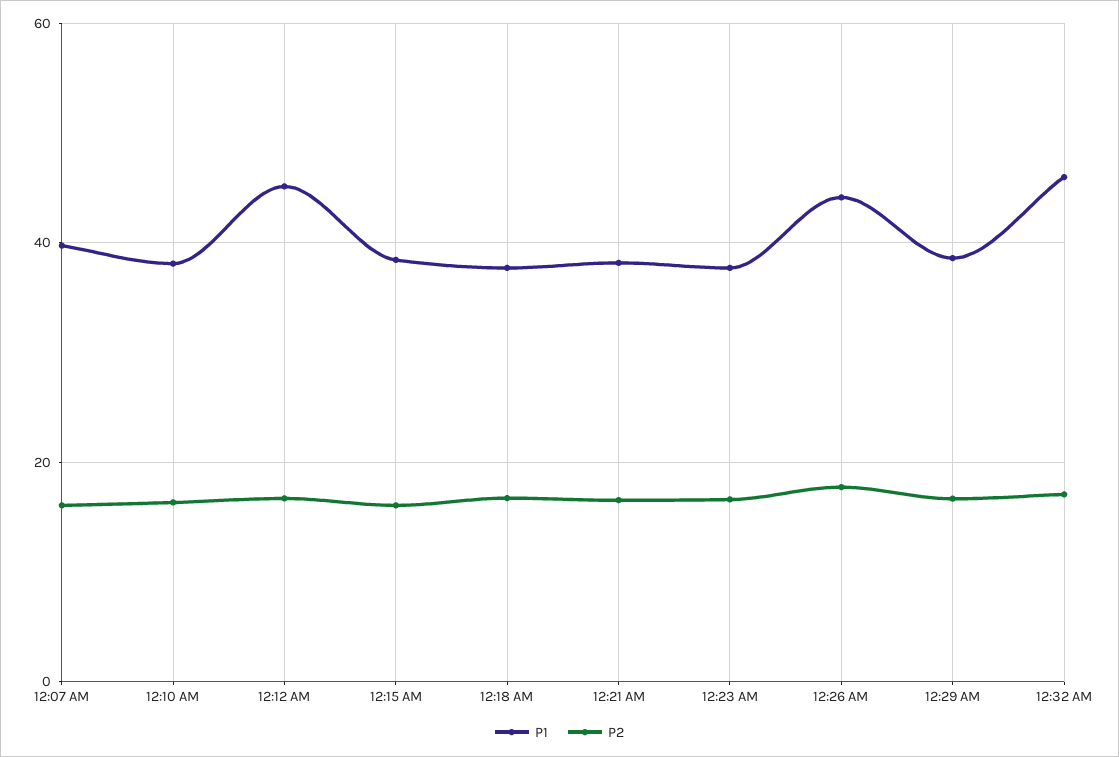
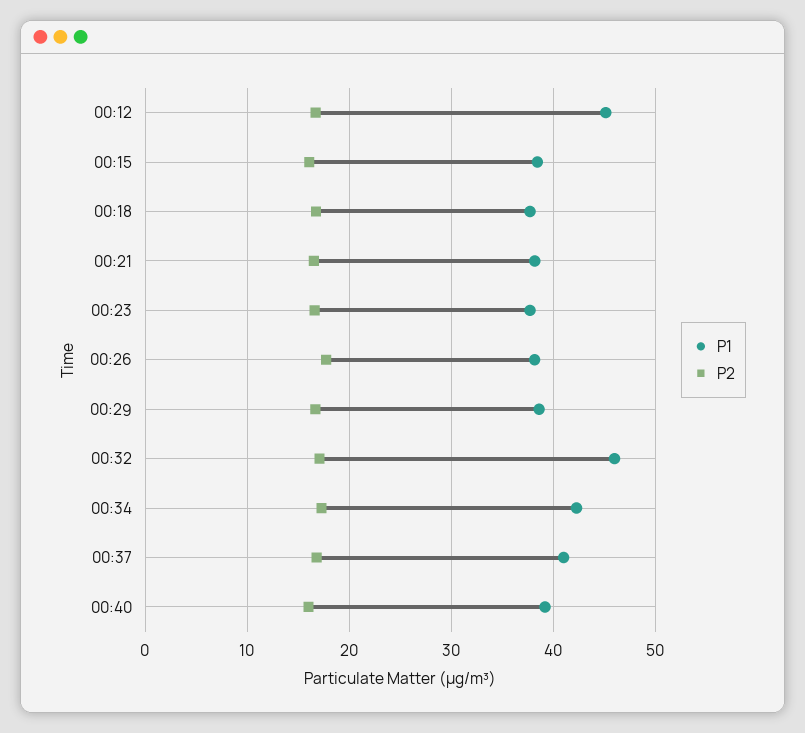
P1, 12:07 AM: 40 -> none
P2, 12:07 AM: 16 -> none
P1, 12:10 AM: 38 -> none
P2, 12:10 AM: 16 -> none
P1, 12:26 AM: 44 -> 38
P1, 00:34: none -> 42
P2, 00:34: none -> 17
P1, 00:37: none -> 41
P2, 00:37: none -> 17
P1, 00:40: none -> 39
P2, 00:40: none -> 16

